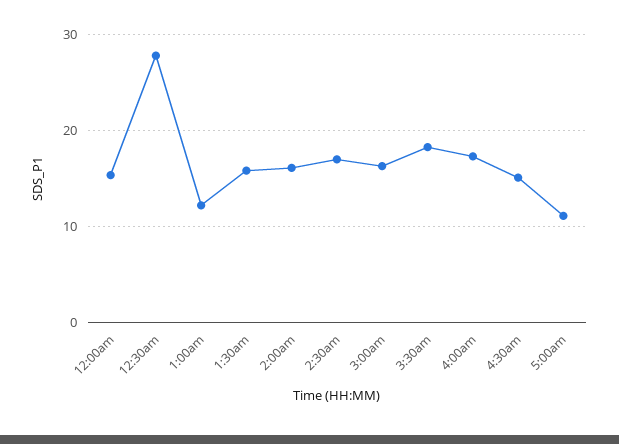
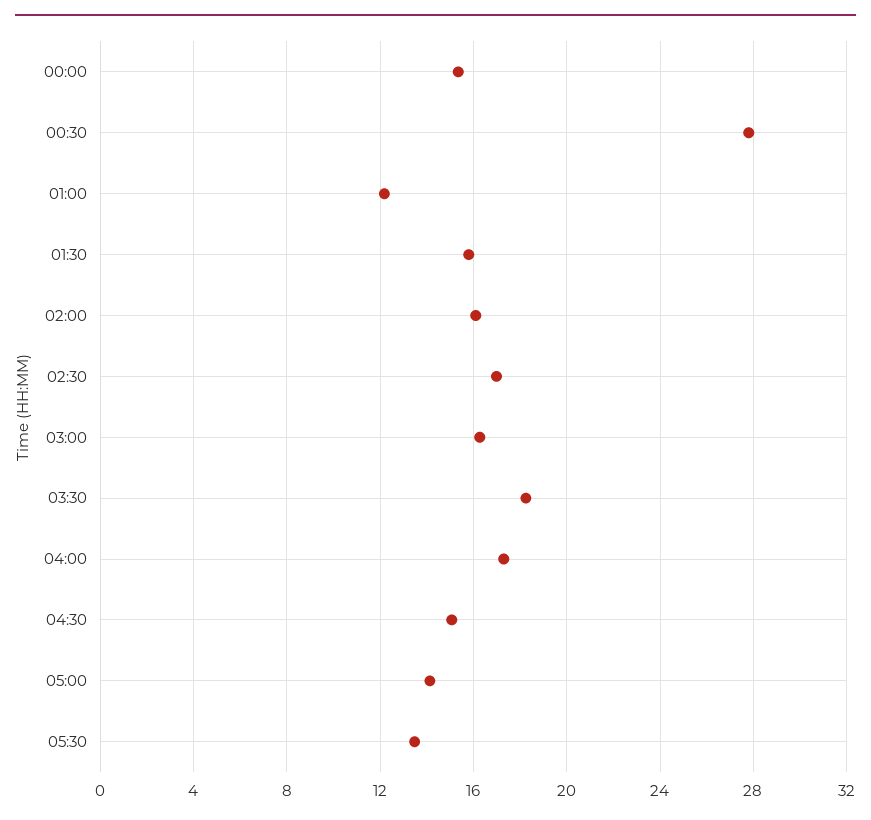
5:00am: 11 -> 14
05:30: none -> 13.5

